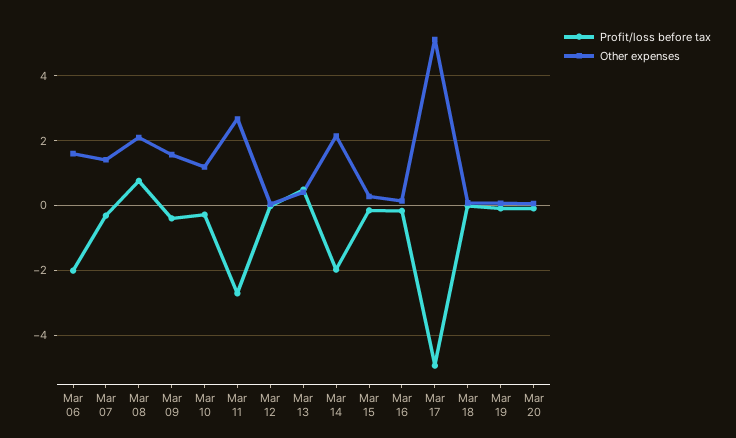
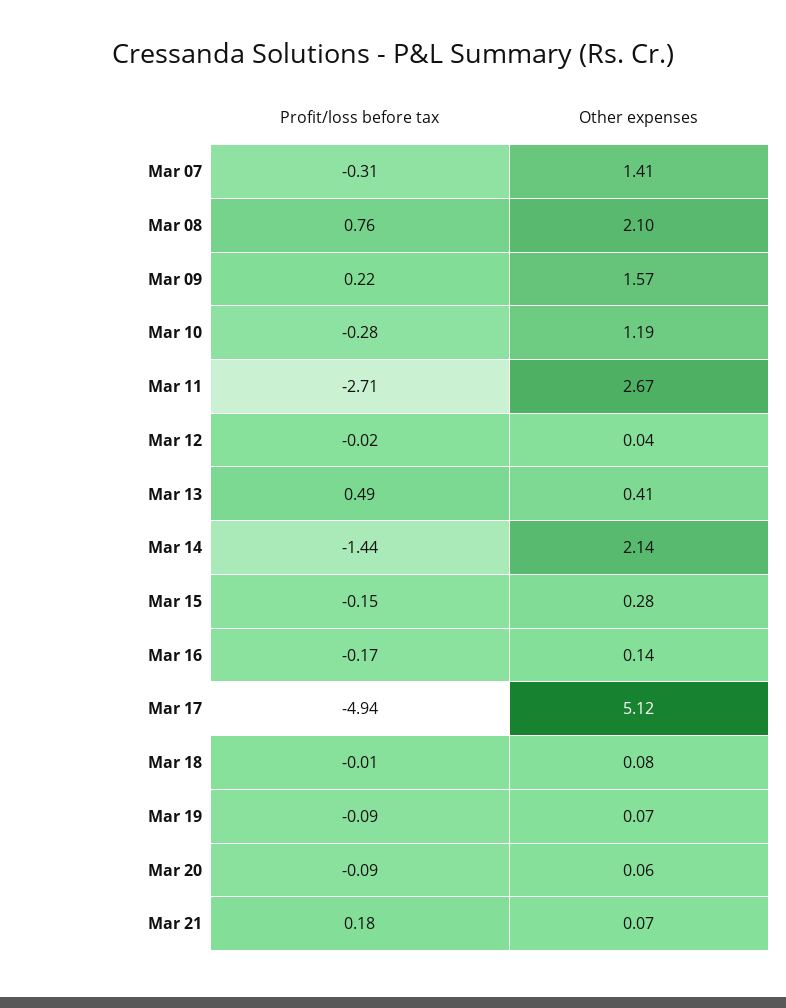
Profit/loss before tax, Mar 06: -2 -> none
Other expenses, Mar 06: 1.6 -> none
Profit/loss before tax, Mar 09: -0.4 -> 0.22
Profit/loss before tax, Mar 14: -2 -> -1.44
Profit/loss before tax, Mar 21: none -> 0.18
Other expenses, Mar 21: none -> 0.07

